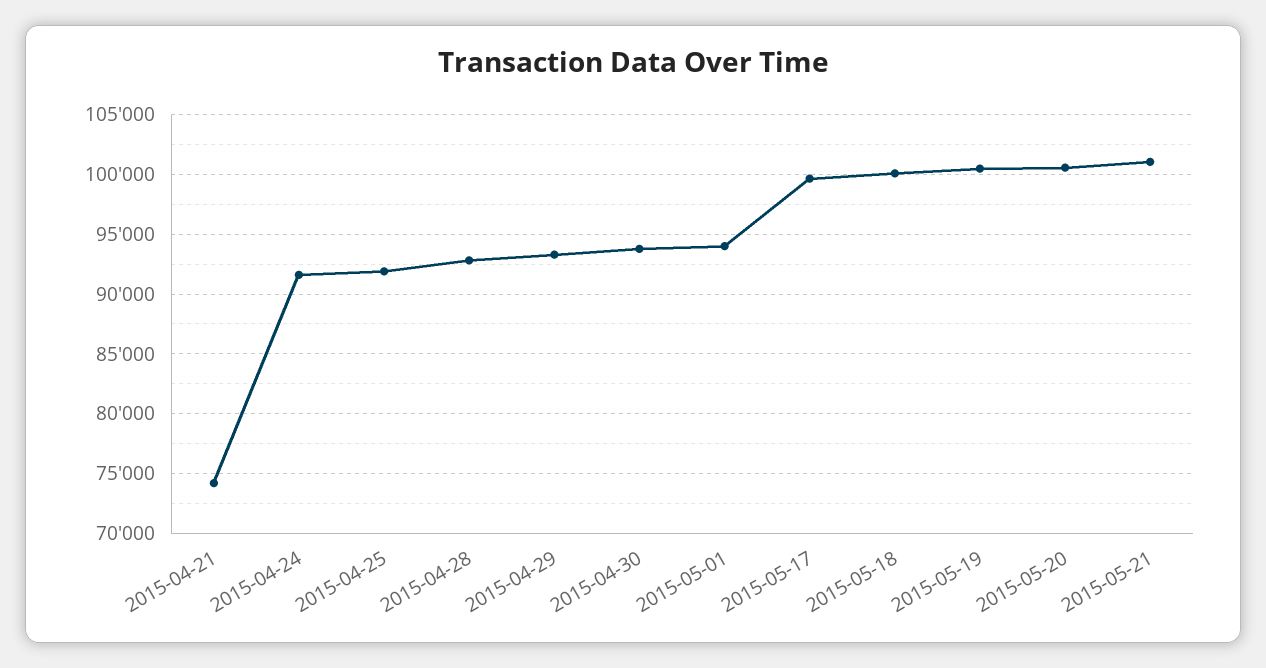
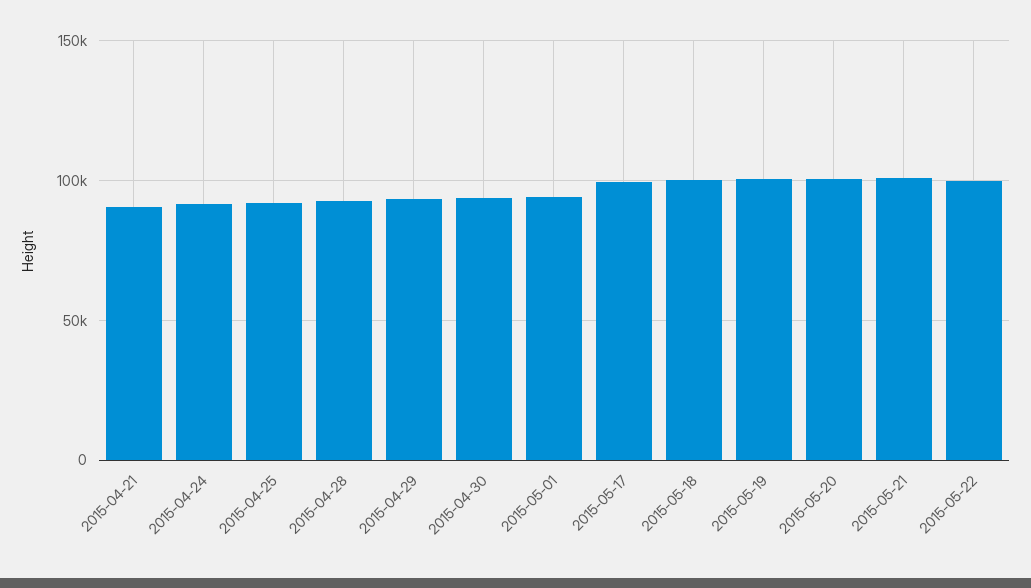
2015-04-21: 74000 -> 90000
2015-05-22: none -> 100000

